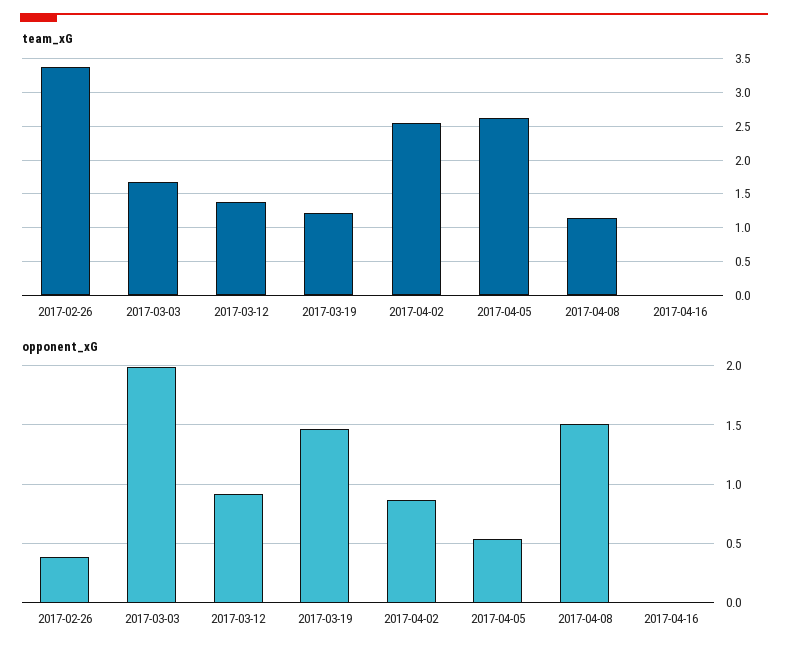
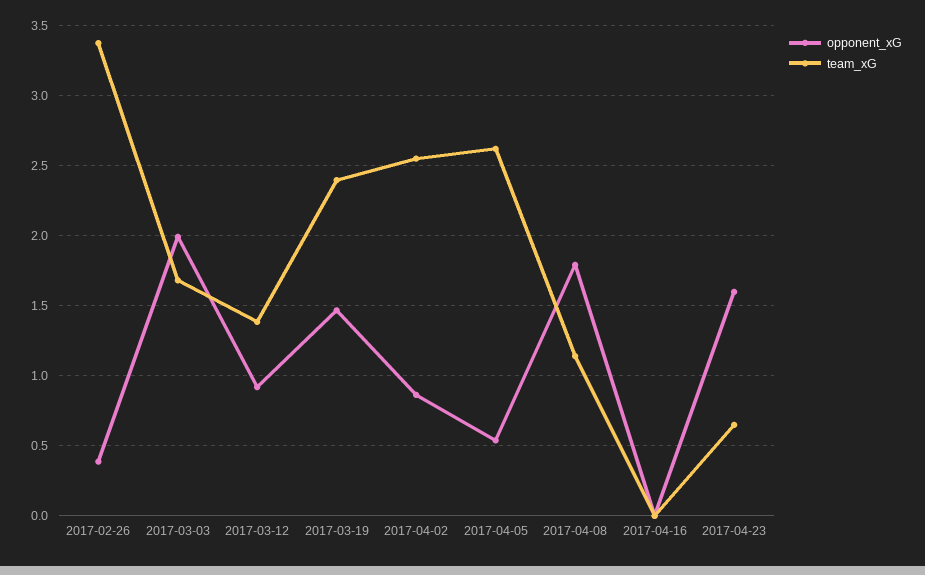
team_xG, 2017-03-19: 1.2 -> 2.4
opponent_xG, 2017-04-08: 1.5 -> 1.8
opponent_xG, 2017-04-23: none -> 1.6
team_xG, 2017-04-23: none -> 0.65

